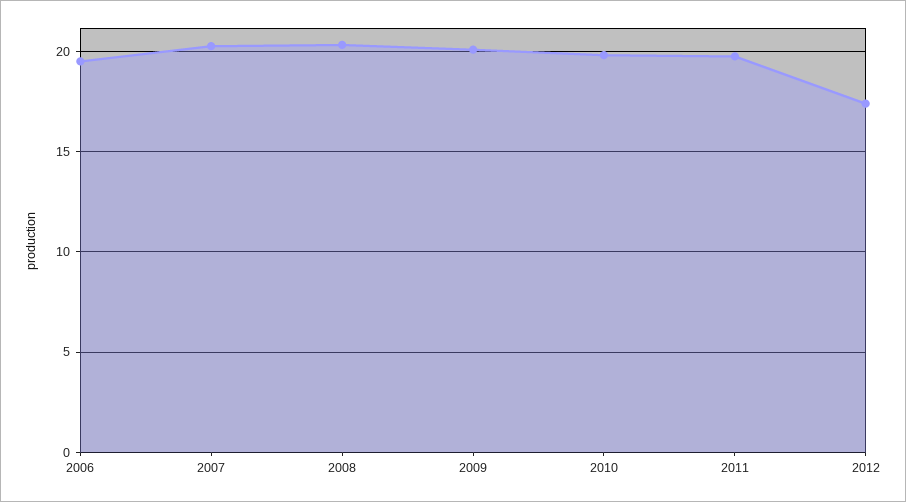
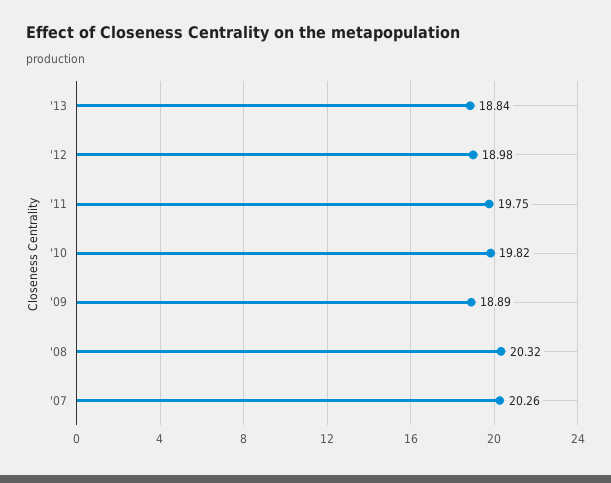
2006: 19.5 -> none
2009: 20 -> 18.89
2012: 17.5 -> 18.98
'13: none -> 18.84

